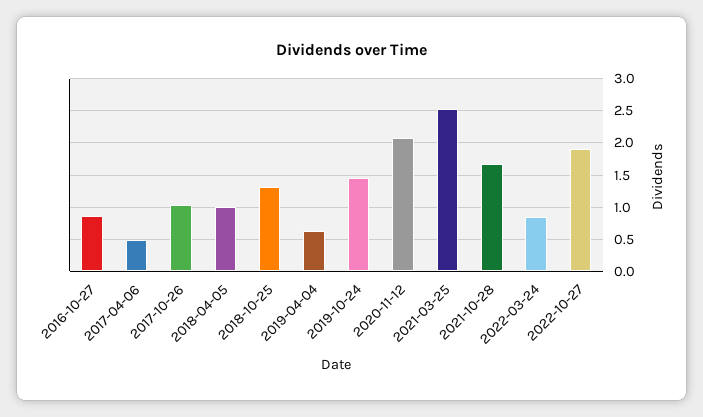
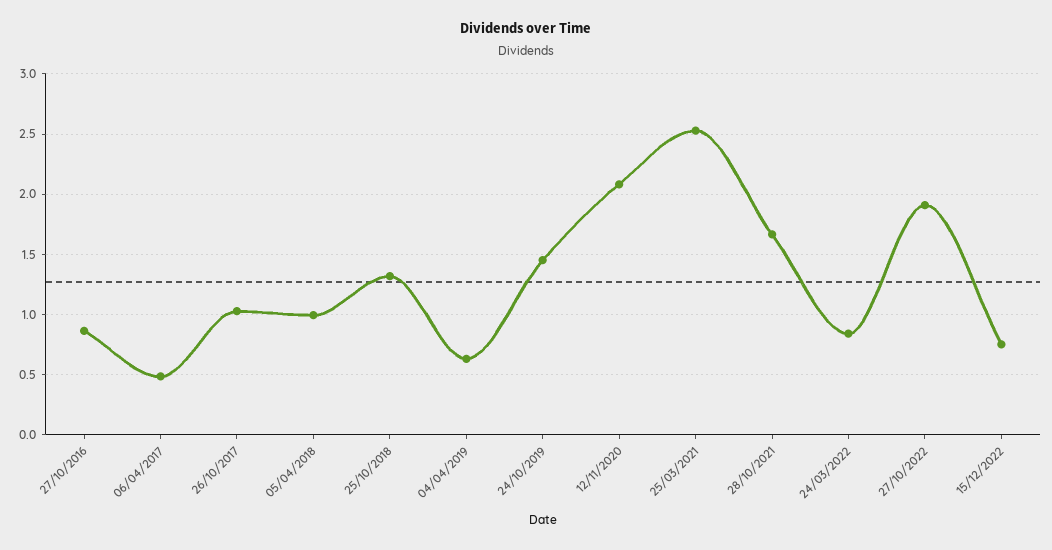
15/12/2022: none -> 0.75

